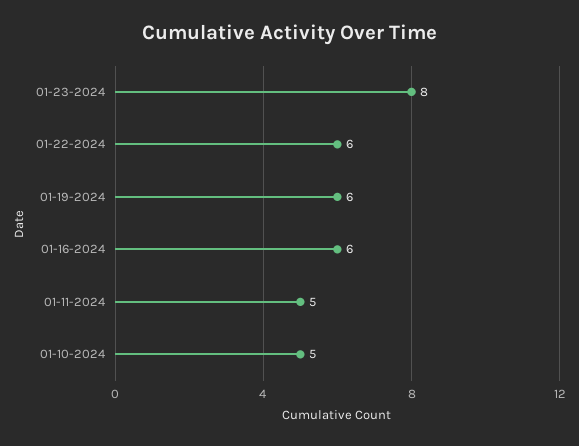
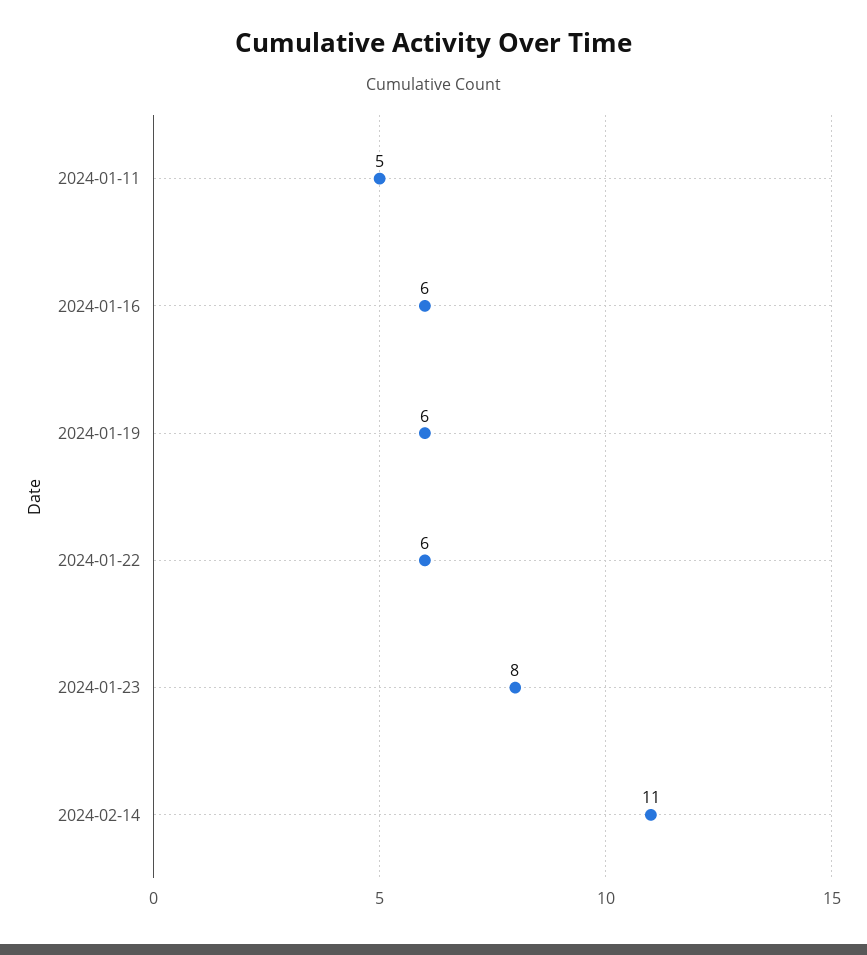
01-10-2024: 5 -> none
2024-02-14: none -> 11

